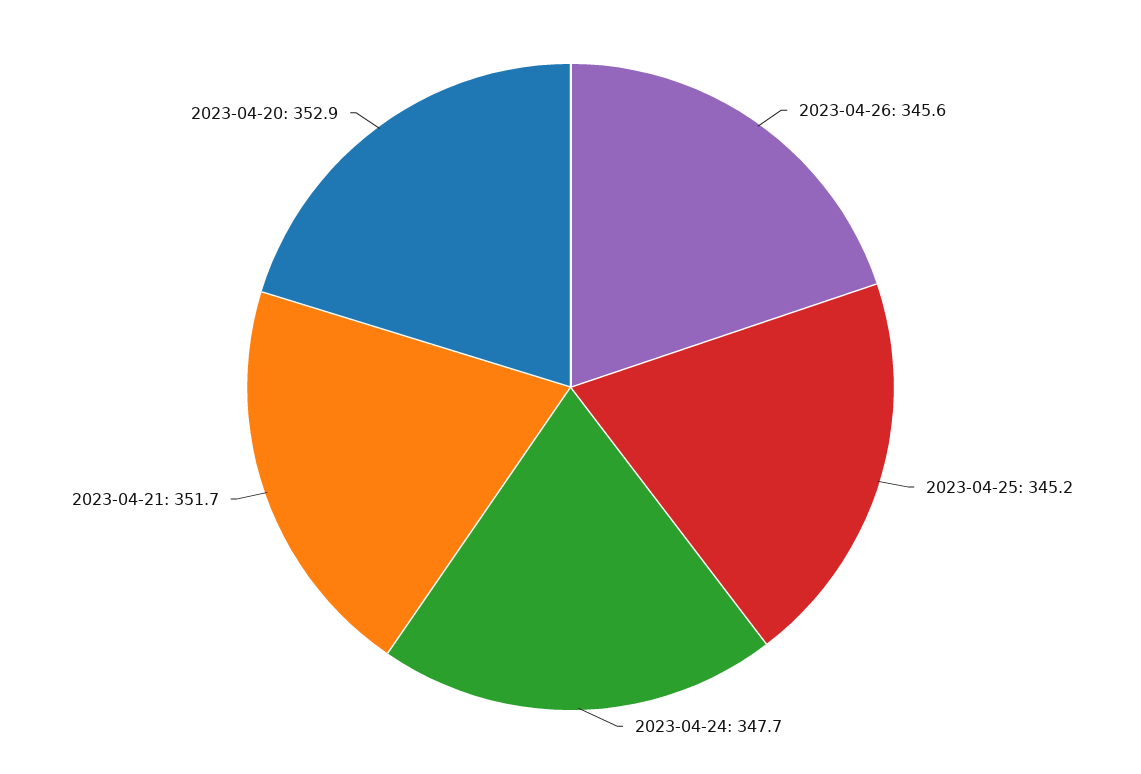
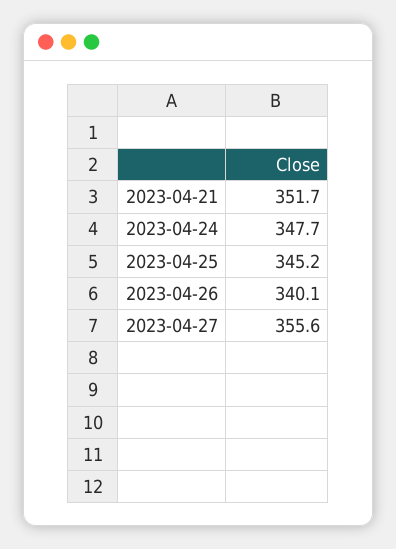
2023-04-26: 345.6 -> 340.1
2023-04-20: 352.9 -> none
2023-04-27: none -> 355.6

